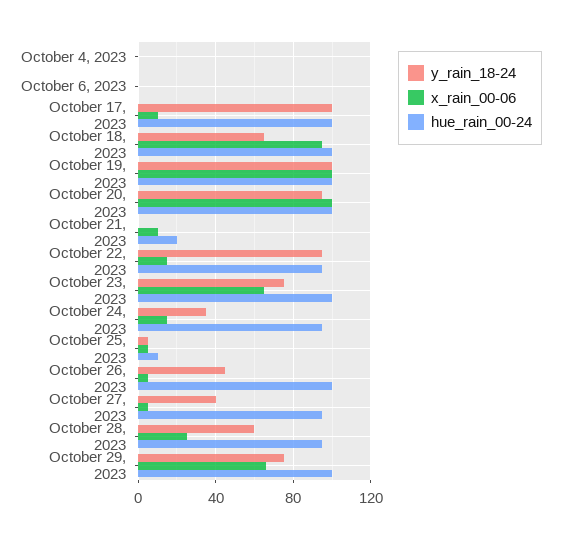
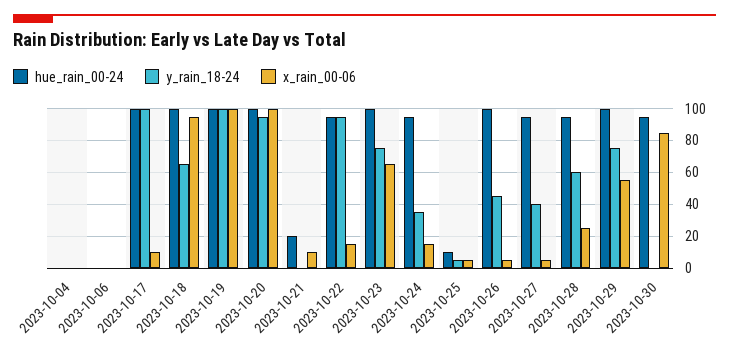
x_rain_00-06, October 29, 2023: 65 -> 55
hue_rain_00-24, 2023-10-30: none -> 95
y_rain_18-24, 2023-10-30: none -> 0
x_rain_00-06, 2023-10-30: none -> 85

